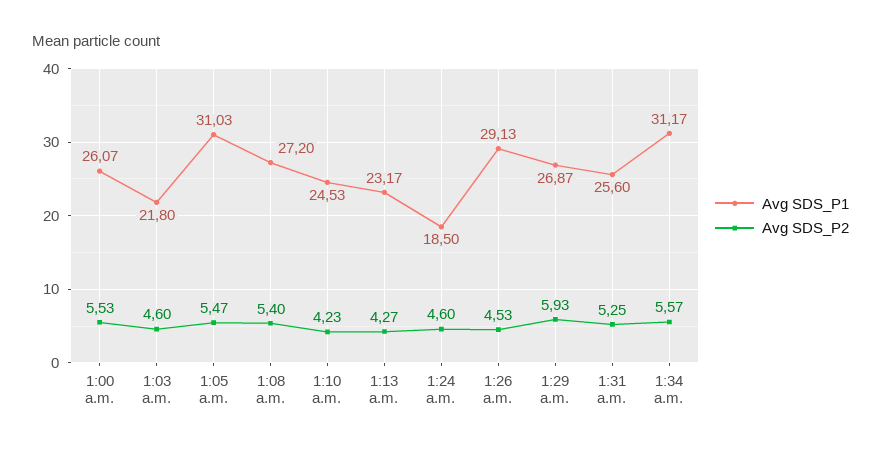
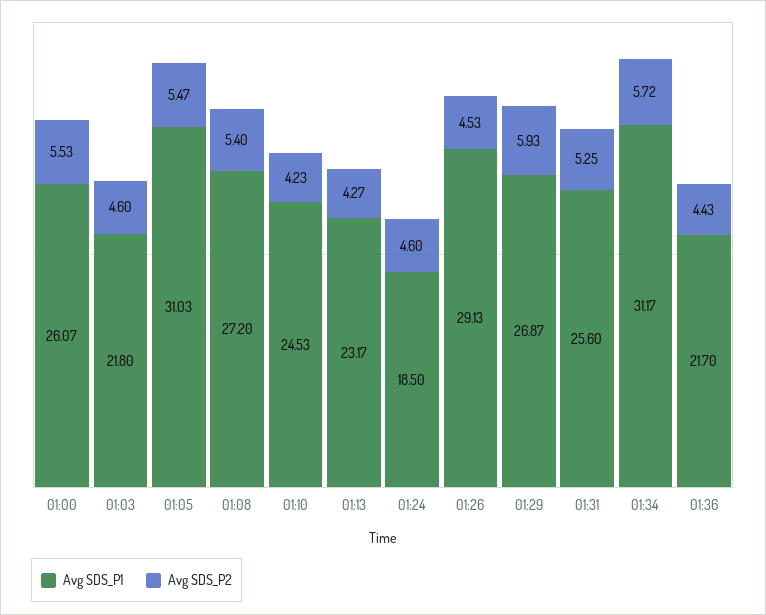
Avg SDS_P2, 1:34 a.m.: 5.57 -> 5.72
Avg SDS_P1, 01:36: none -> 21.7
Avg SDS_P2, 01:36: none -> 4.43

